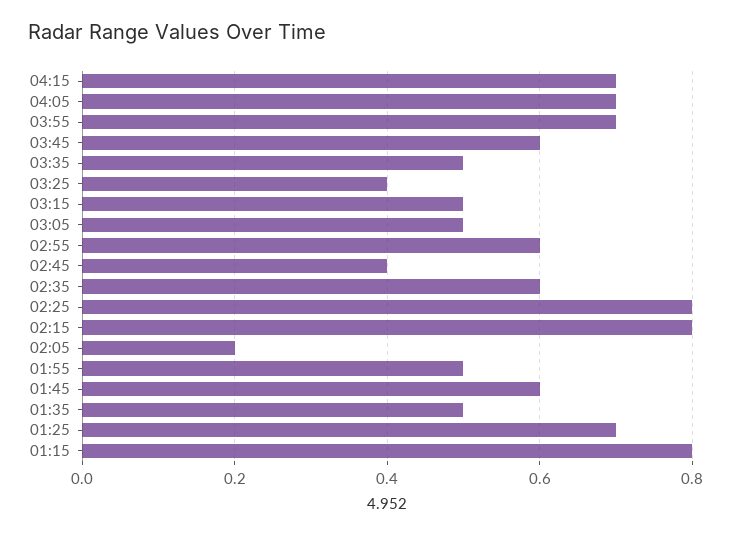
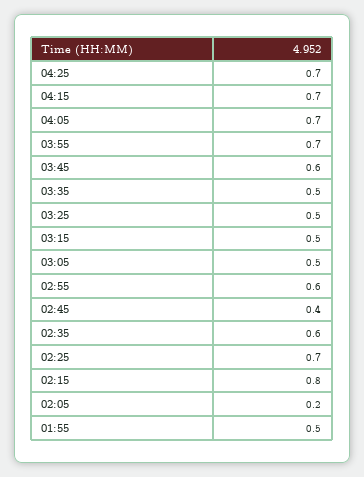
03:25: 0.4 -> 0.5
02:25: 0.8 -> 0.7
01:45: 0.6 -> none
01:35: 0.5 -> none
01:25: 0.7 -> none
01:15: 0.8 -> none
04:25: none -> 0.7

